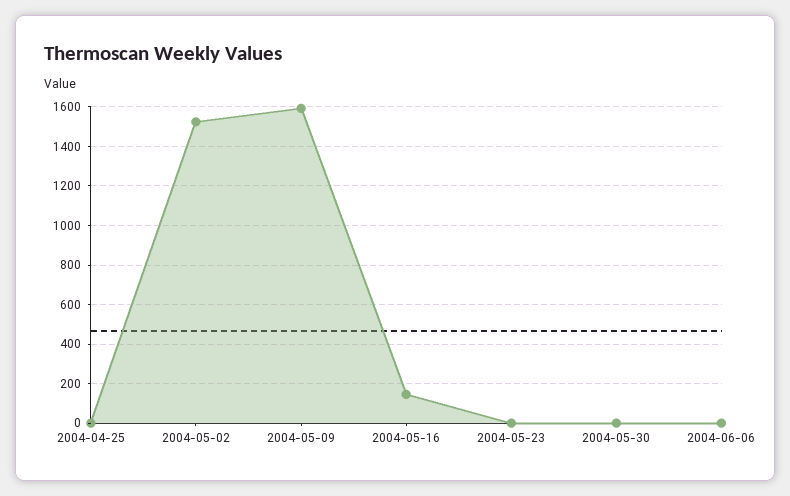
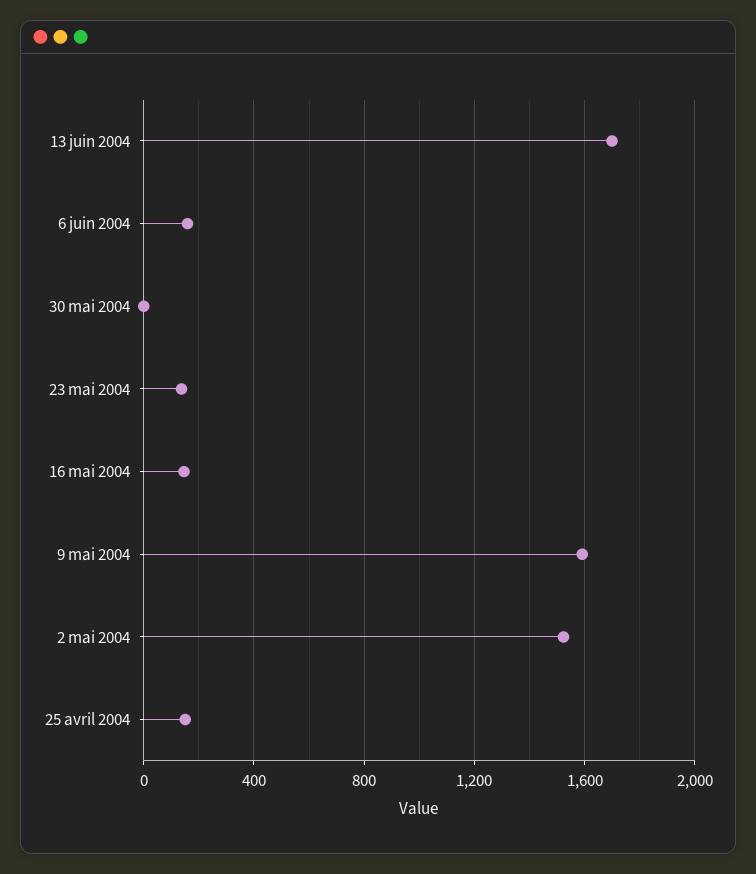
2004-04-25: 0 -> 150
2004-05-23: 0 -> 150
2004-06-06: 0 -> 150
13 juin 2004: none -> 1700

